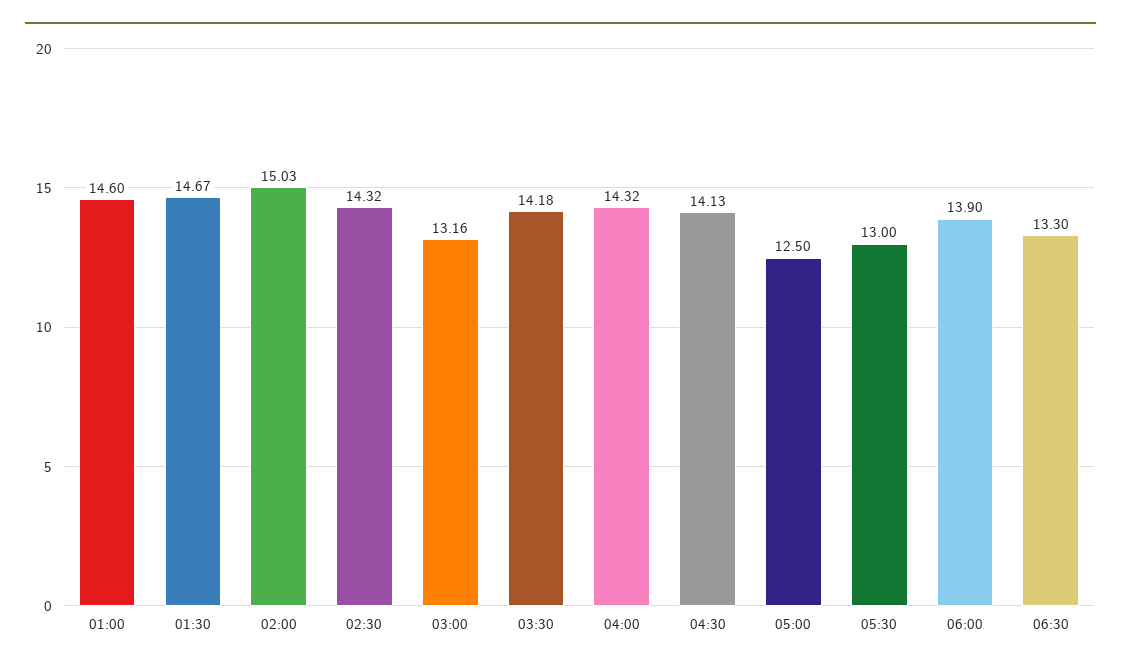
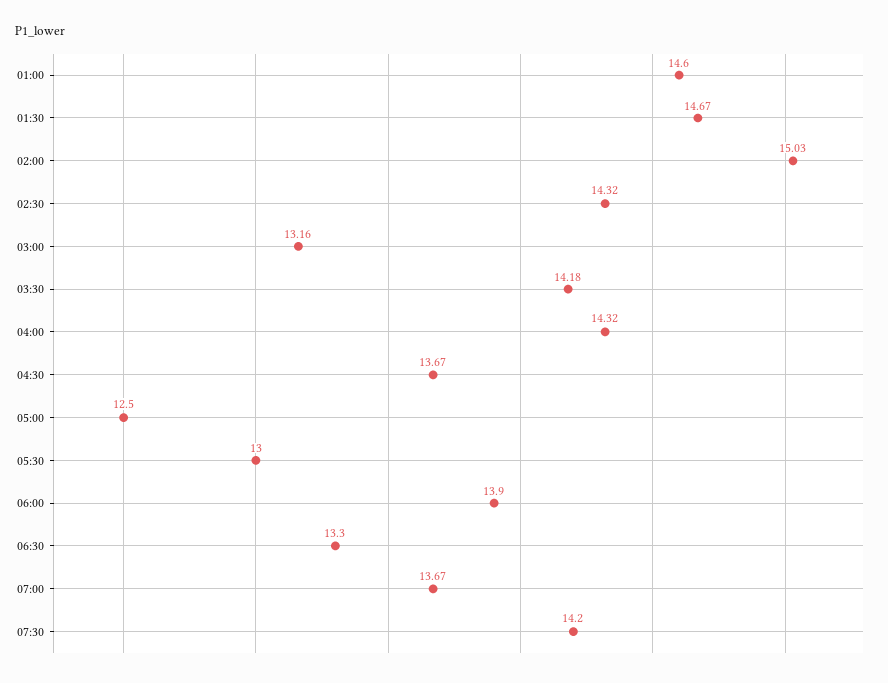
04:30: 14.13 -> 13.67
07:00: none -> 13.67
07:30: none -> 14.2

